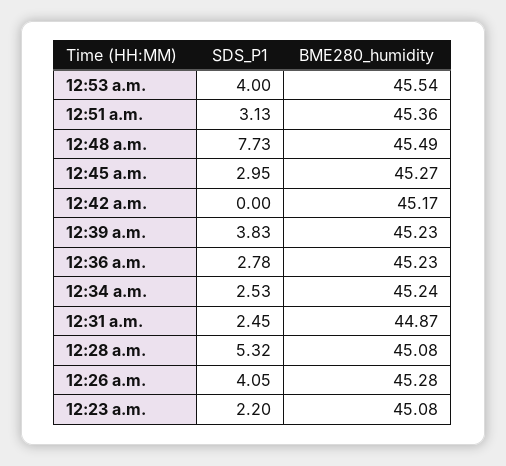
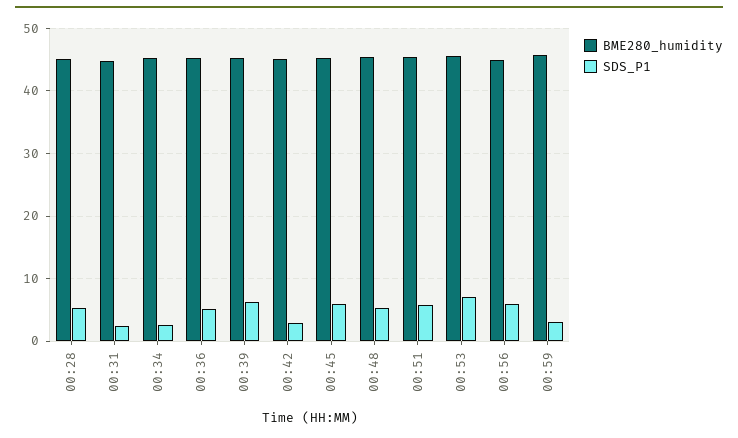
SDS_P1, 12:53 a.m.: 4 -> 7
SDS_P1, 12:51 a.m.: 3.13 -> 6
SDS_P1, 12:48 a.m.: 7.73 -> 5
SDS_P1, 12:45 a.m.: 2.95 -> 6
SDS_P1, 12:42 a.m.: 0 -> 3
SDS_P1, 12:39 a.m.: 3.83 -> 6
SDS_P1, 12:36 a.m.: 2.78 -> 5
SDS_P1, 12:26 a.m.: 4.05 -> none
BME280_humidity, 12:26 a.m.: 45.28 -> none
SDS_P1, 12:23 a.m.: 2.2 -> none
BME280_humidity, 12:23 a.m.: 45.08 -> none
BME280_humidity, 00:56: none -> 45
SDS_P1, 00:56: none -> 6
BME280_humidity, 00:59: none -> 46
SDS_P1, 00:59: none -> 3

